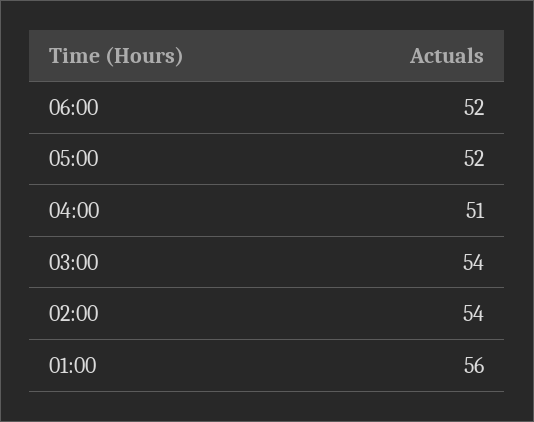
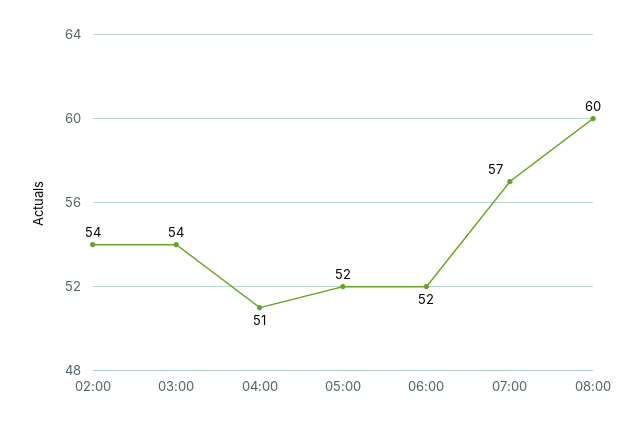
01:00: 56 -> none
07:00: none -> 57
08:00: none -> 60

